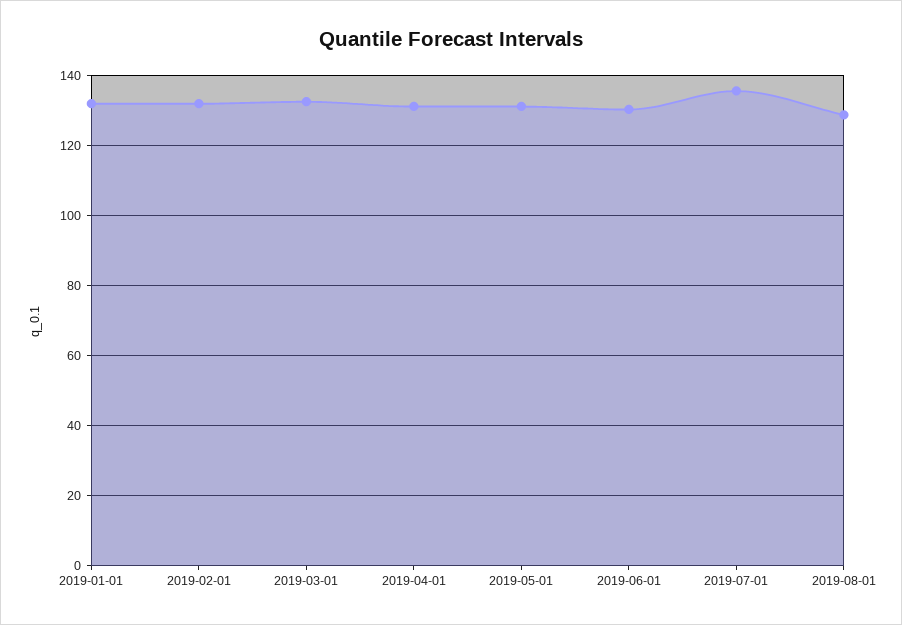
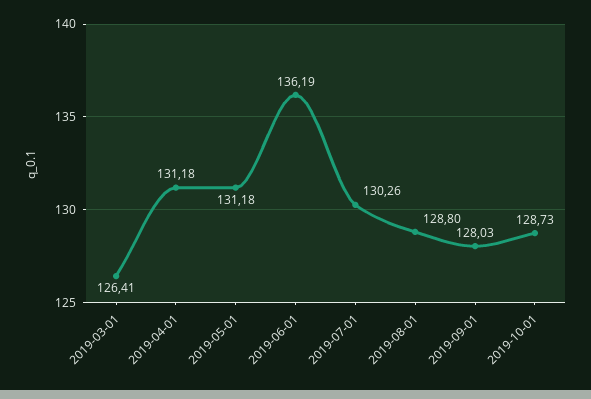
2019-01-01: 132 -> none
2019-02-01: 132 -> none
2019-03-01: 132 -> 126.41
2019-06-01: 130 -> 136.19
2019-07-01: 136 -> 130.26
2019-09-01: none -> 128.03
2019-10-01: none -> 128.73

